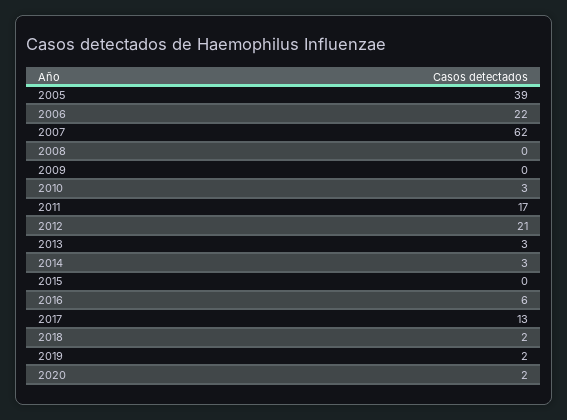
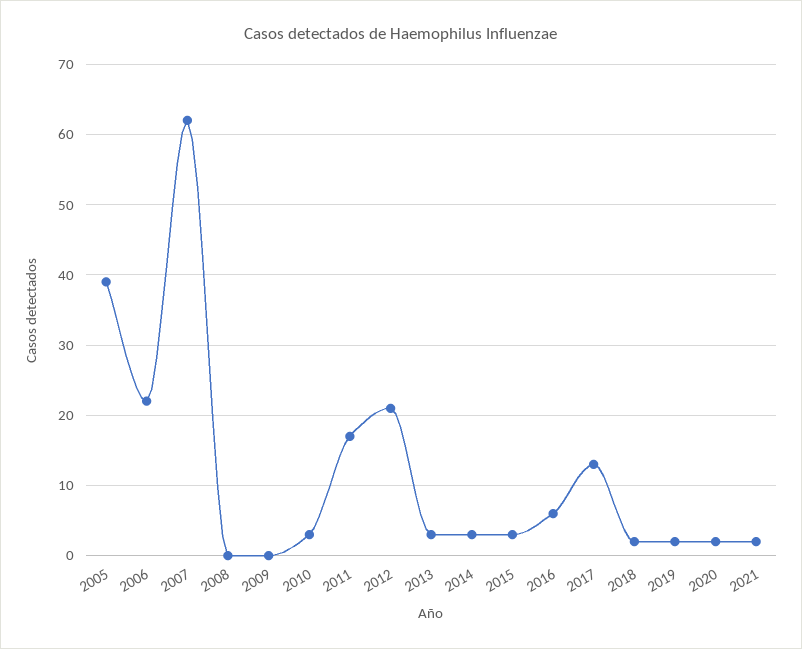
2015: 0 -> 3
2021: none -> 2

